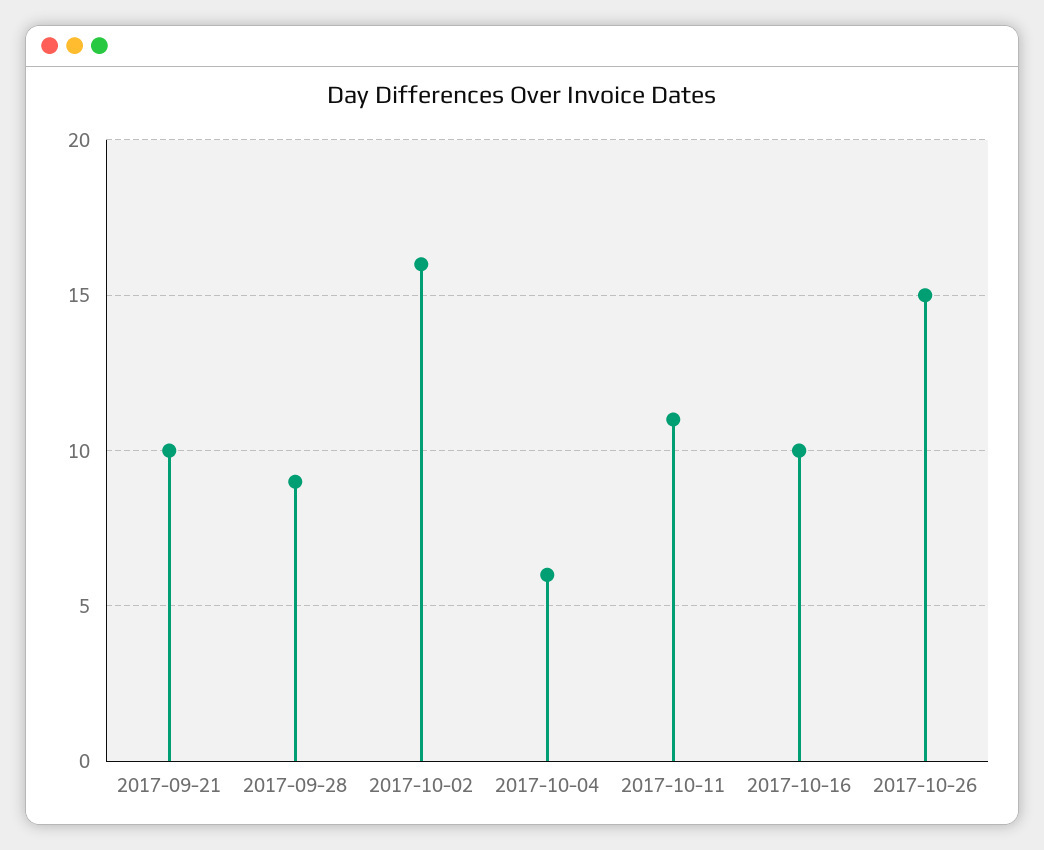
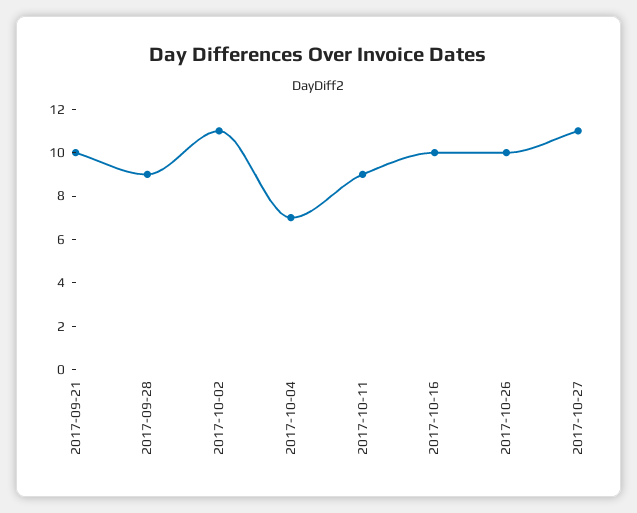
2017-10-02: 16 -> 11
2017-10-04: 6 -> 7
2017-10-11: 11 -> 9
2017-10-26: 15 -> 10
2017-10-27: none -> 11

